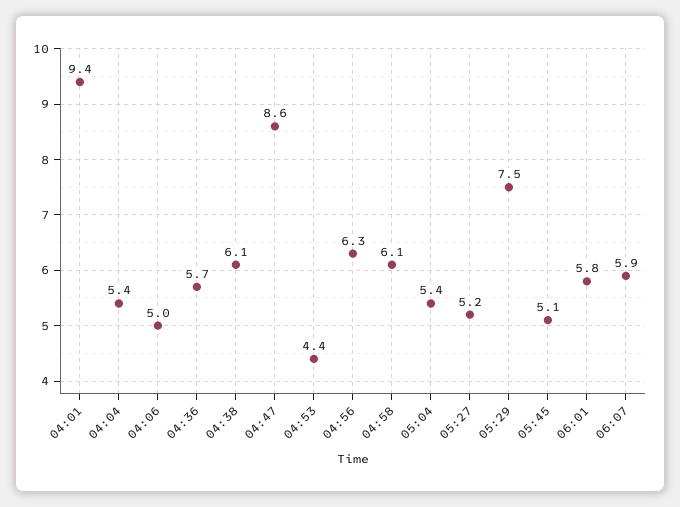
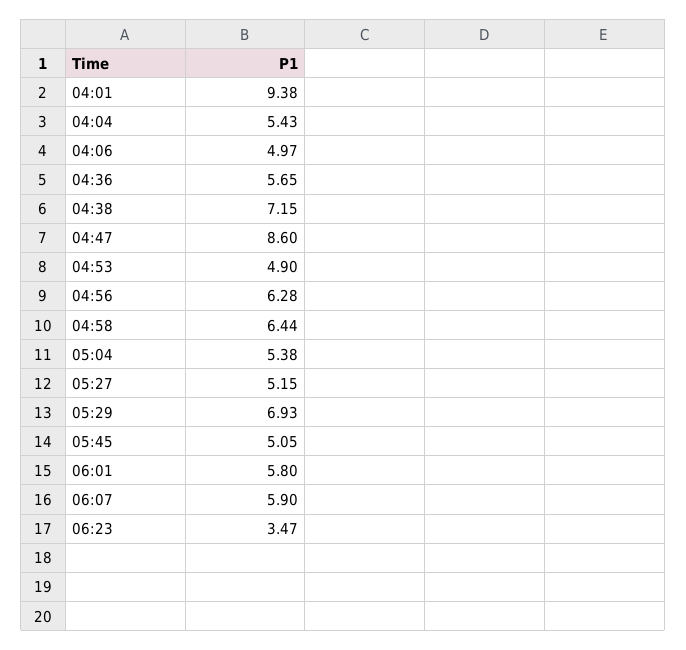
04:38: 6.1 -> 7.15
04:53: 4.4 -> 4.9
04:58: 6.1 -> 6.44
05:29: 7.5 -> 6.93
06:23: none -> 3.47

